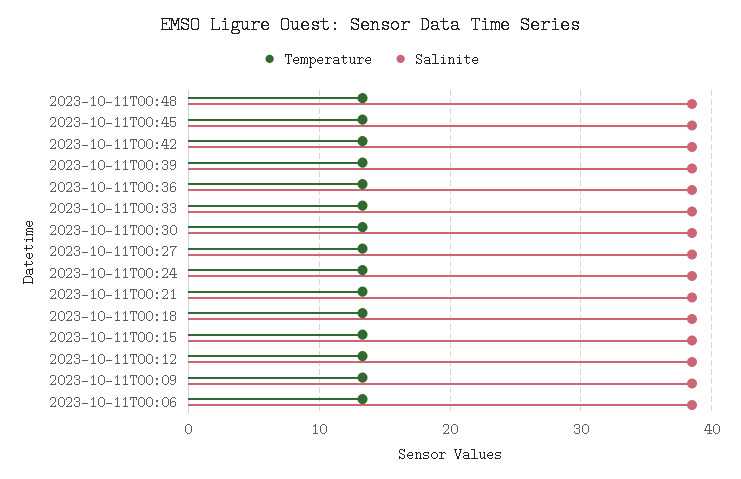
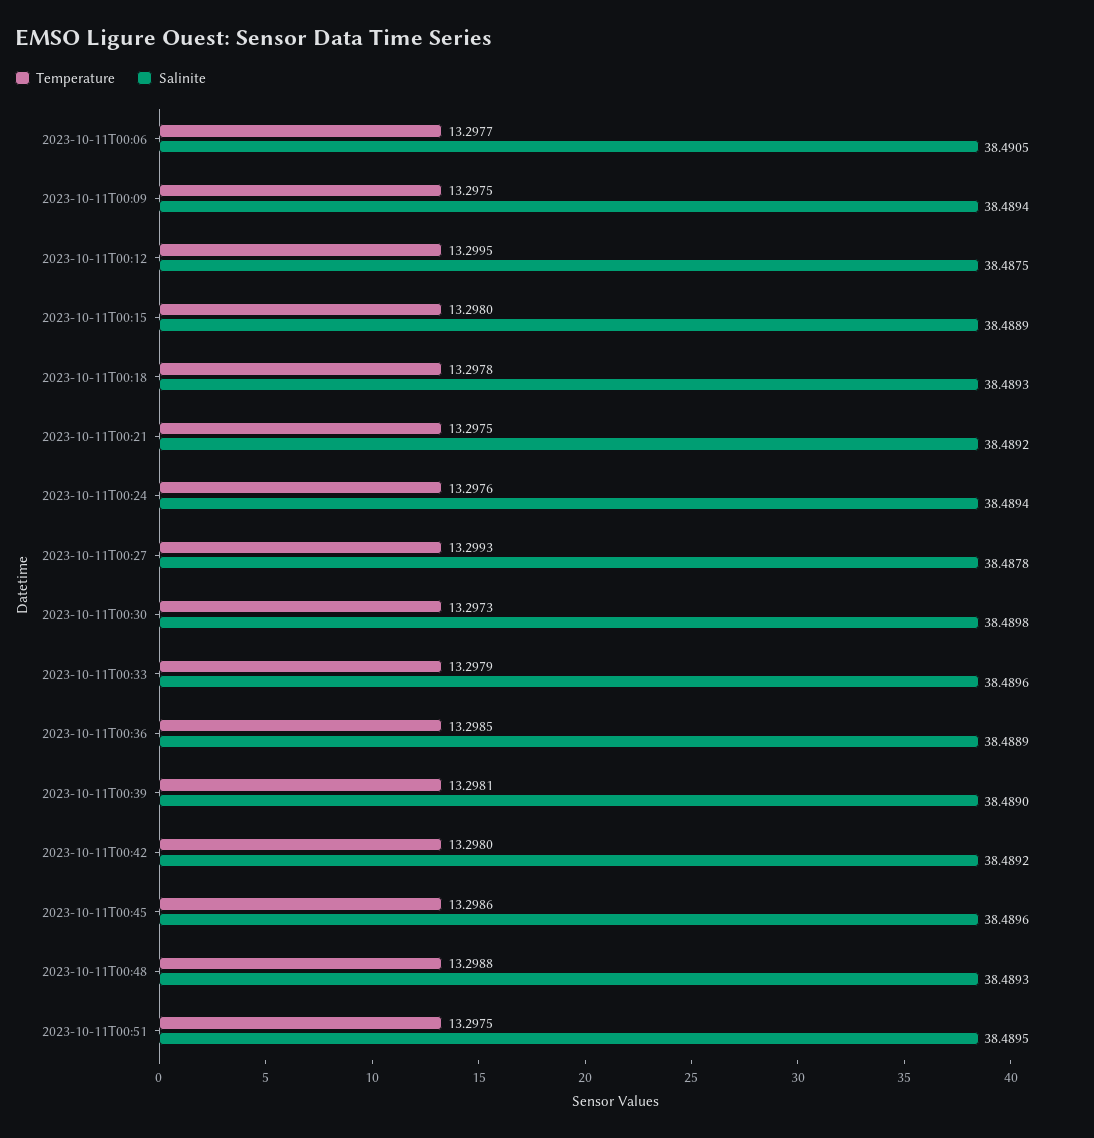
Temperature, 2023-10-11T00:51: none -> 13.2975
Salinite, 2023-10-11T00:51: none -> 38.4895

